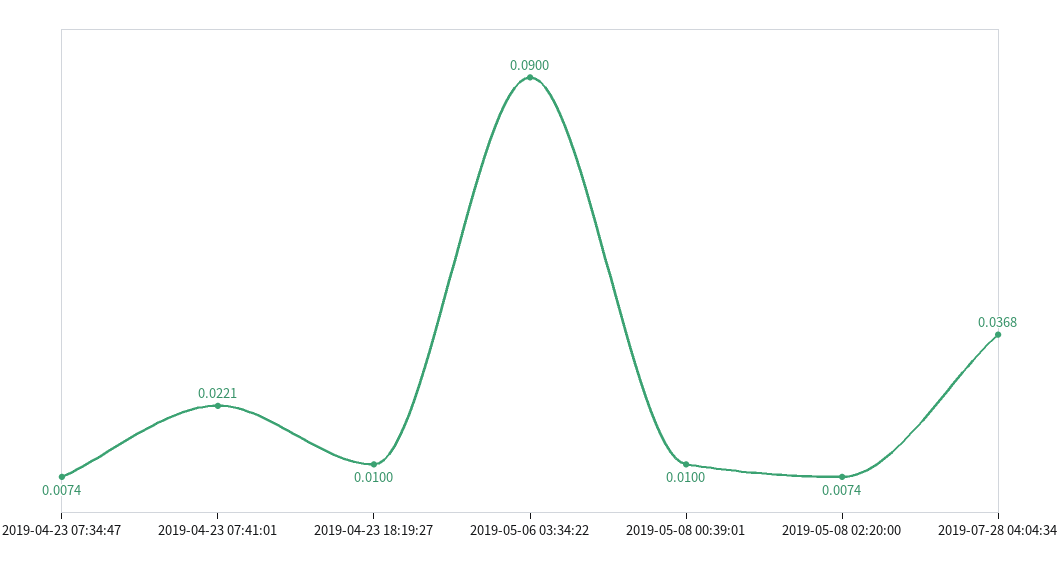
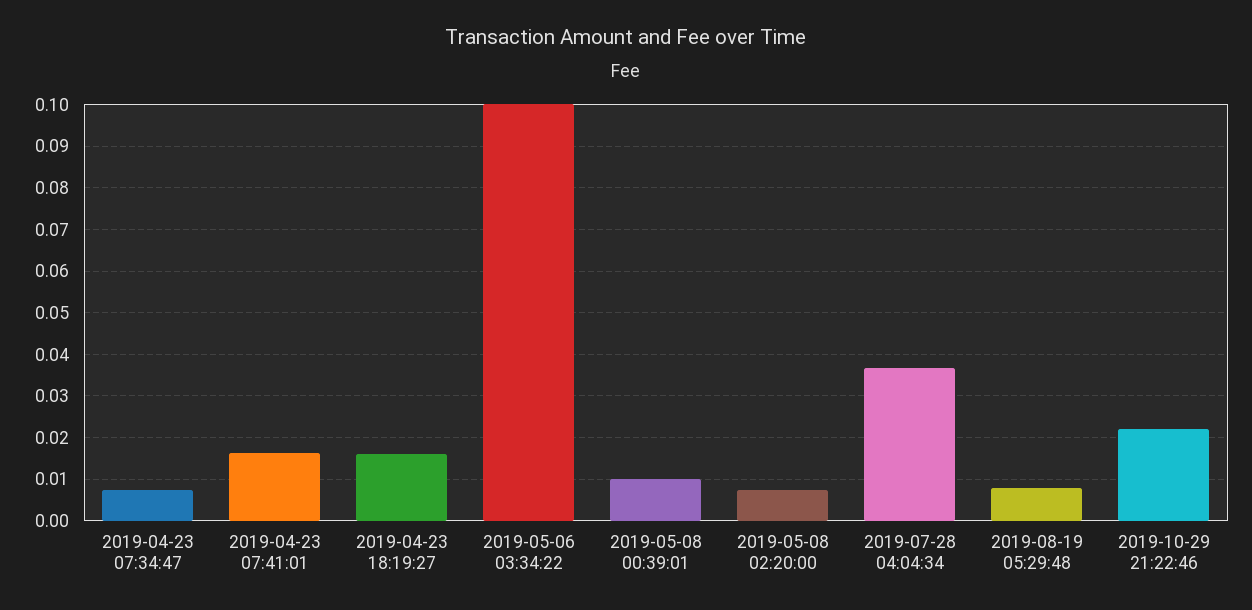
2019-04-23 07:41:01: 0.0221 -> 0.016
2019-04-23 18:19:27: 0.01 -> 0.016
2019-05-06 03:34:22: 0.09 -> 0.1
2019-08-19 05:29:48: none -> 0.008
2019-10-29 21:22:46: none -> 0.022

